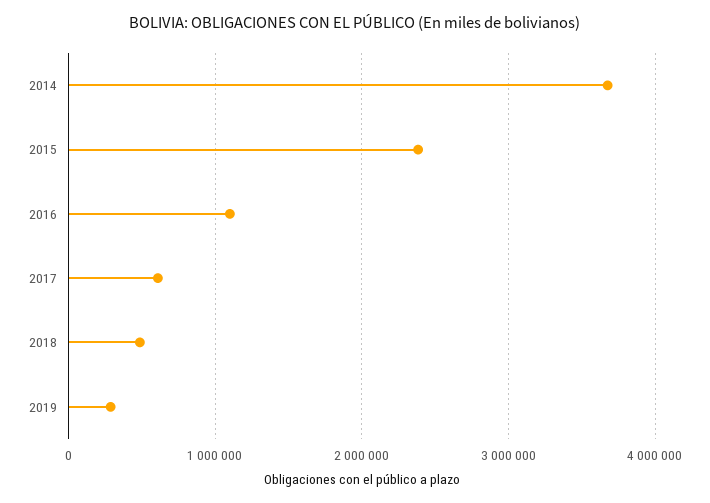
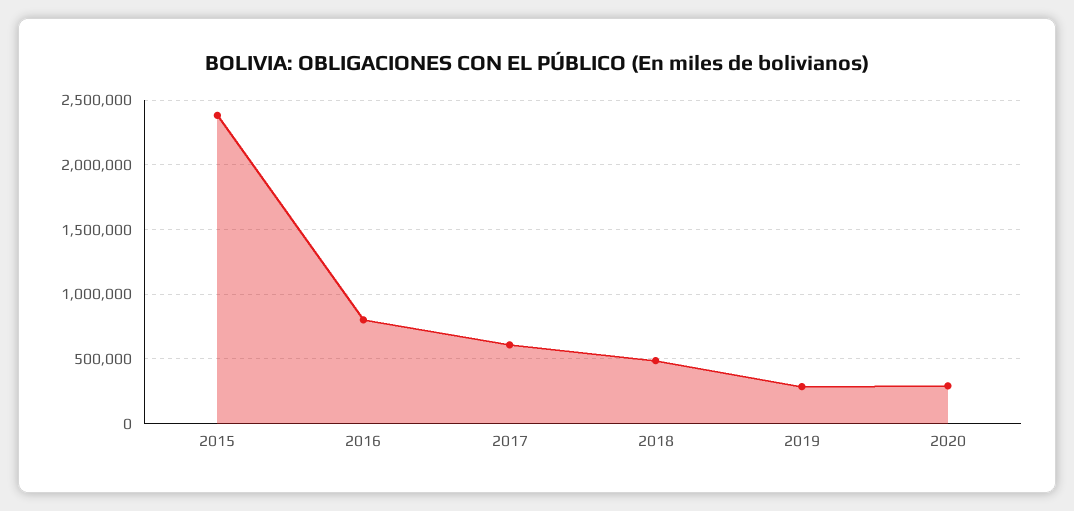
2014: 3700000 -> none
2016: 1100000 -> 800000
2020: none -> 300000

